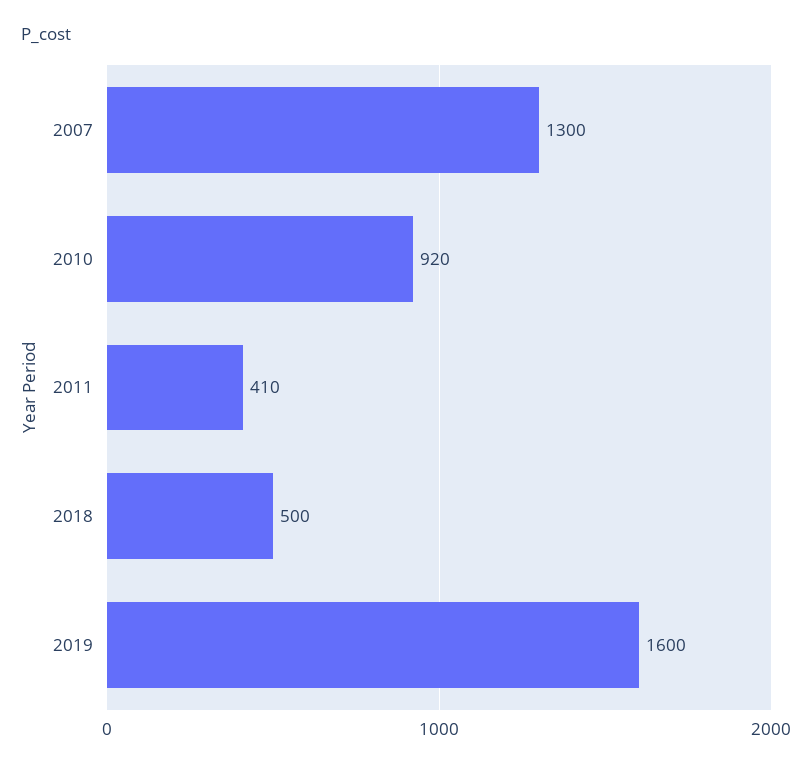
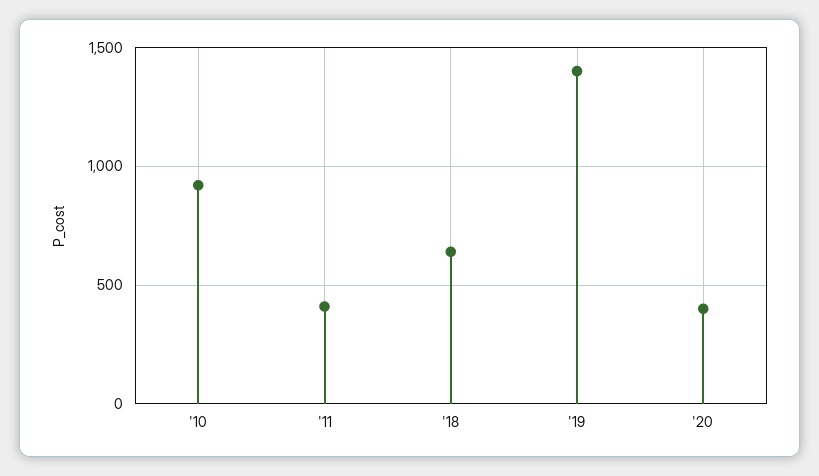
2007: 1300 -> none
2018: 500 -> 650
2019: 1600 -> 1400
'20: none -> 400

